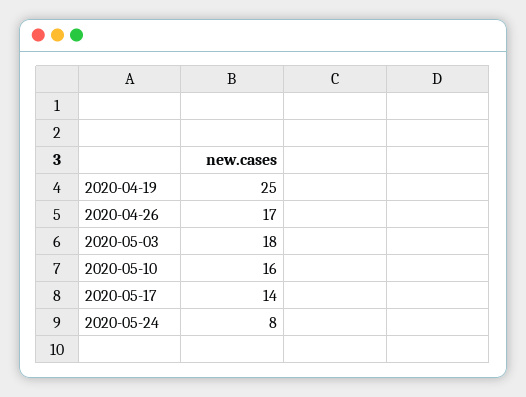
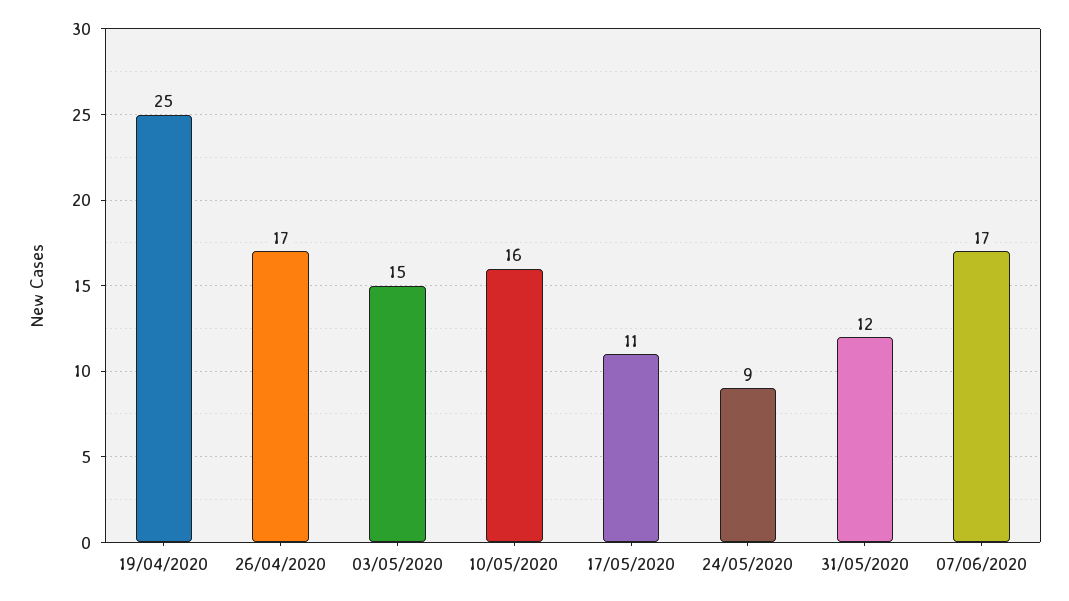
2020-05-03: 18 -> 15
2020-05-17: 14 -> 11
2020-05-24: 8 -> 9
31/05/2020: none -> 12
07/06/2020: none -> 17

